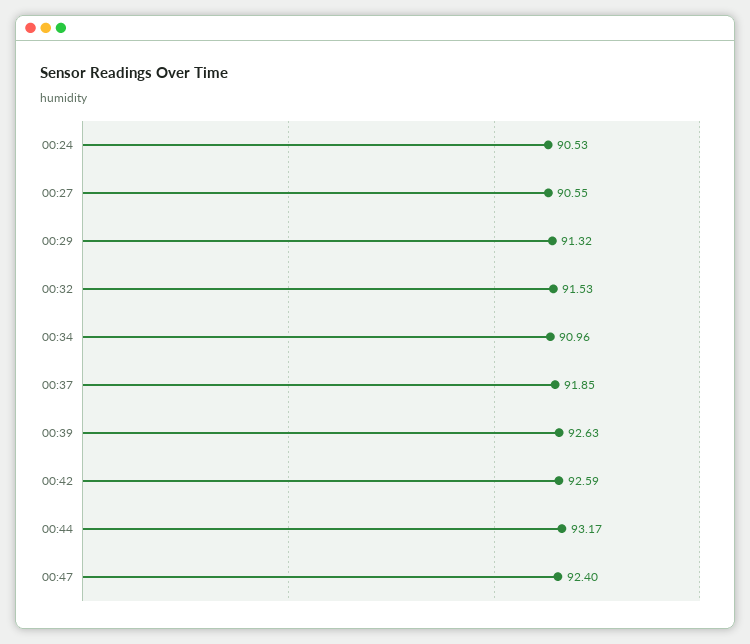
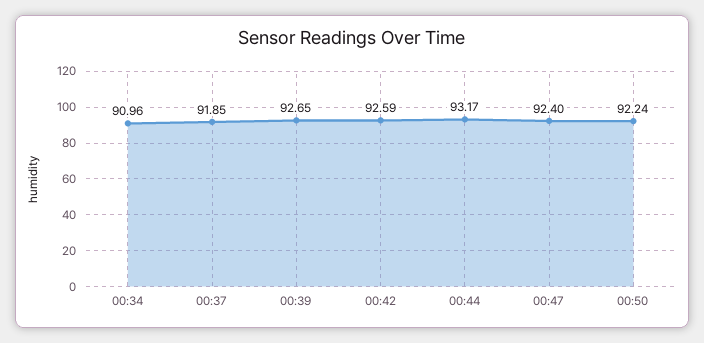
00:24: 90.53 -> none
00:27: 90.55 -> none
00:29: 91.32 -> none
00:32: 91.53 -> none
00:39: 92.63 -> 92.65
00:50: none -> 92.24

